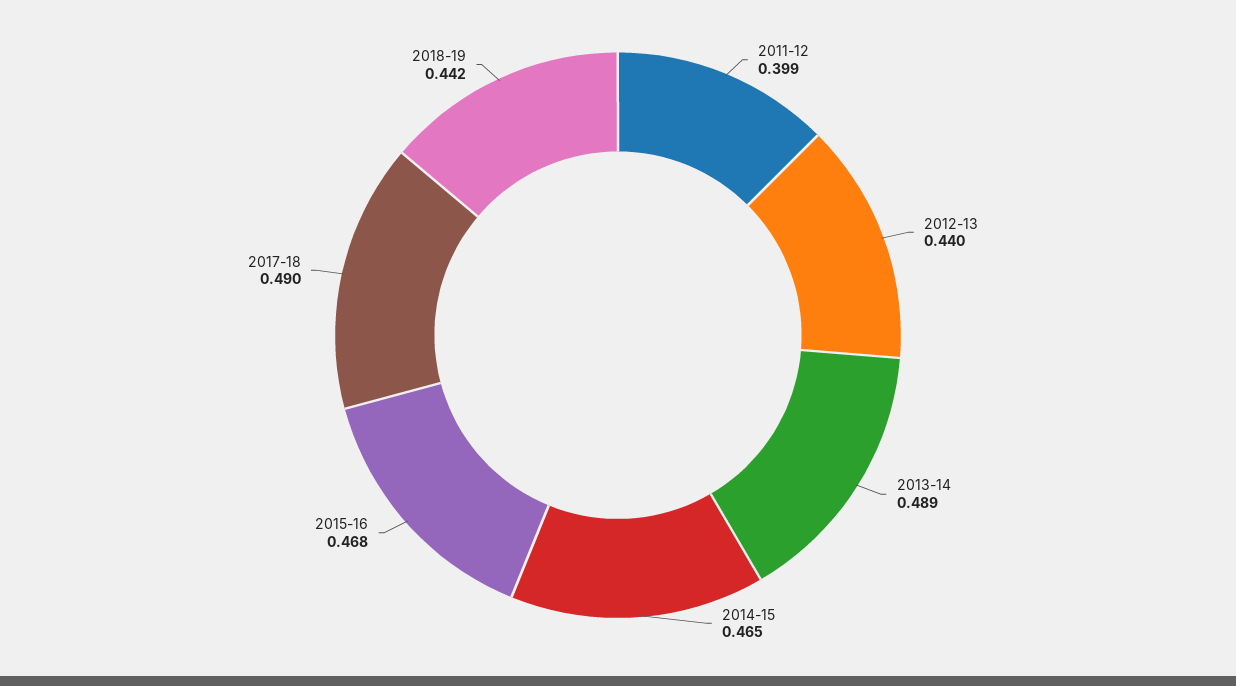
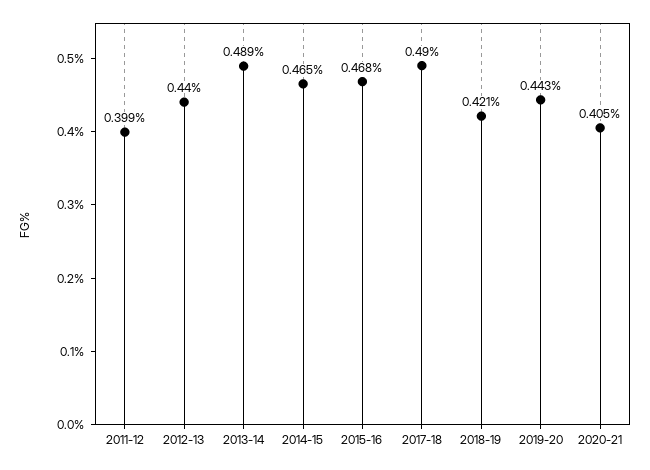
2018-19: 0.442 -> 0.421
2019-20: none -> 0.443
2020-21: none -> 0.405

